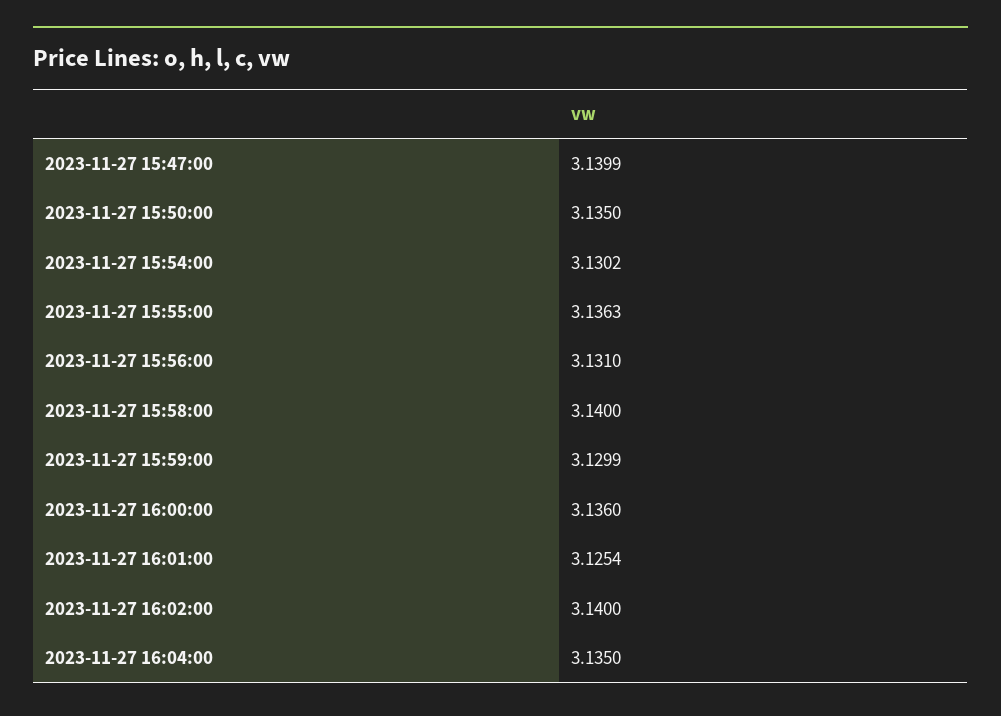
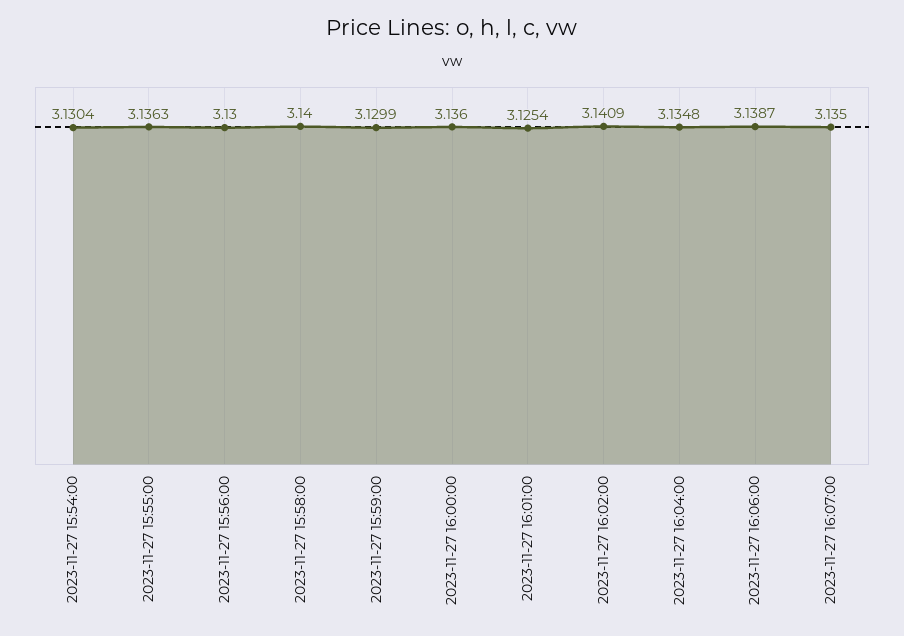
2023-11-27 15:47:00: 3.1399 -> none
2023-11-27 15:50:00: 3.135 -> none
2023-11-27 15:54:00: 3.1302 -> 3.1304
2023-11-27 15:56:00: 3.131 -> 3.13
2023-11-27 16:02:00: 3.14 -> 3.1409
2023-11-27 16:04:00: 3.135 -> 3.1348
2023-11-27 16:06:00: none -> 3.1387
2023-11-27 16:07:00: none -> 3.135

